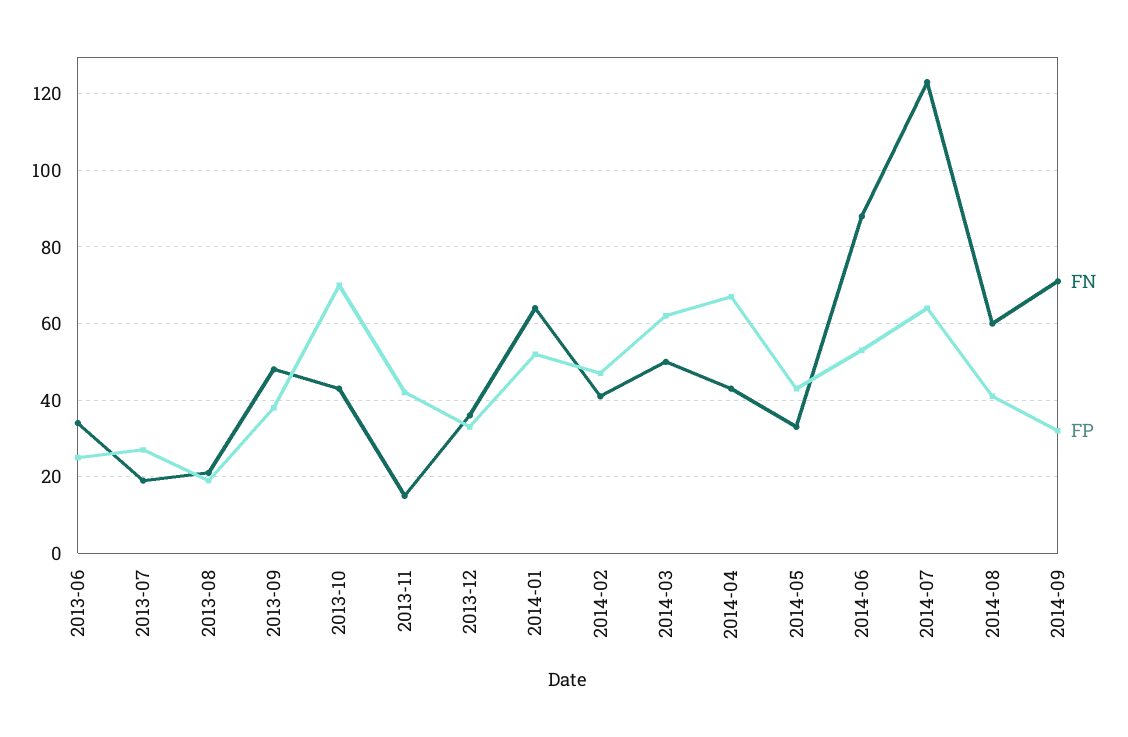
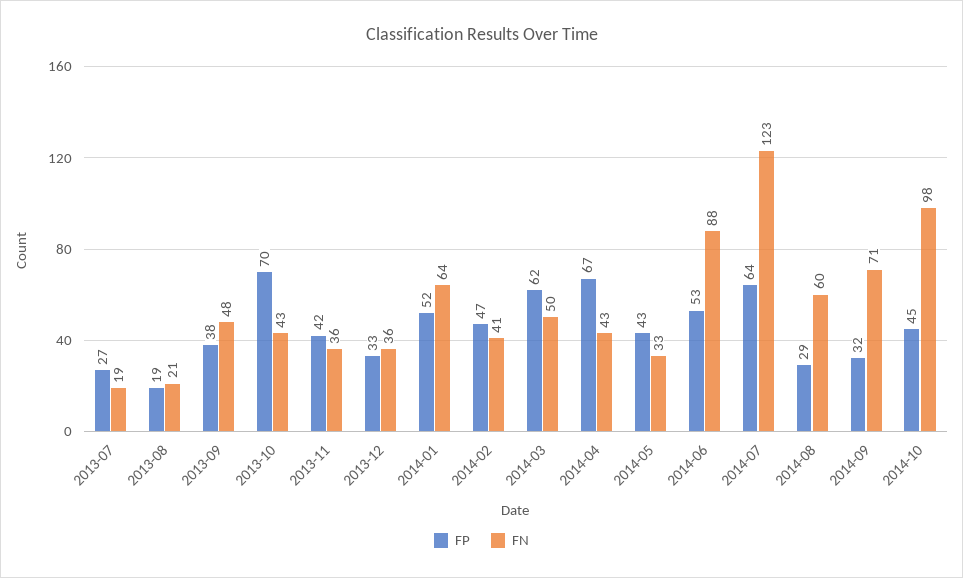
FN, 2013-06: 35 -> none
FP, 2013-06: 25 -> none
FN, 2013-11: 15 -> 36
FP, 2014-08: 40 -> 29
FP, 2014-10: none -> 45
FN, 2014-10: none -> 98

